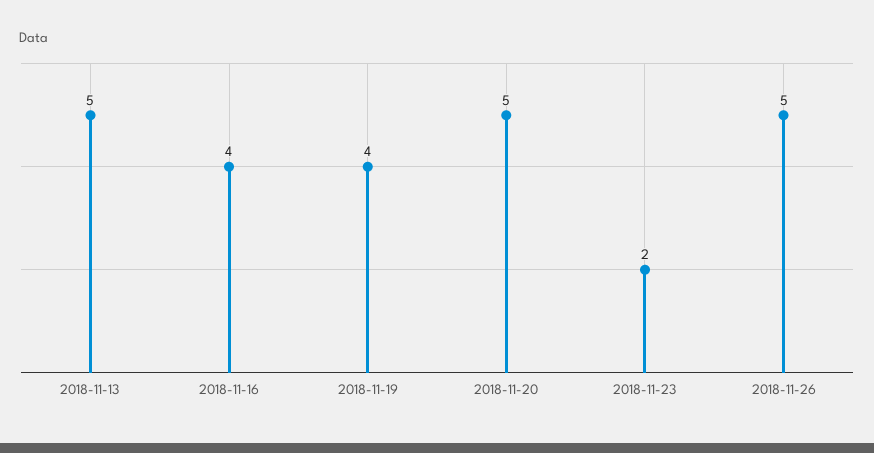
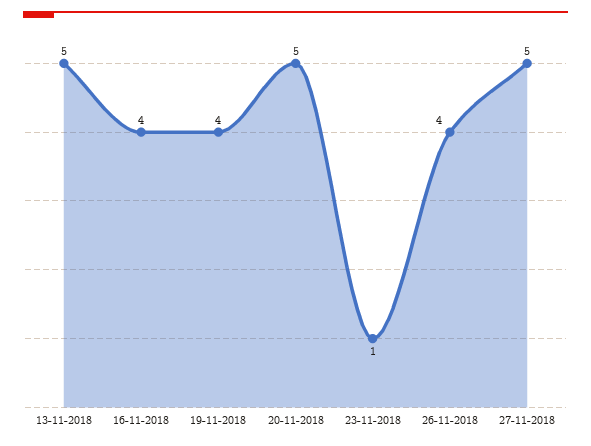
2018-11-23: 2 -> 1
2018-11-26: 5 -> 4
27-11-2018: none -> 5

